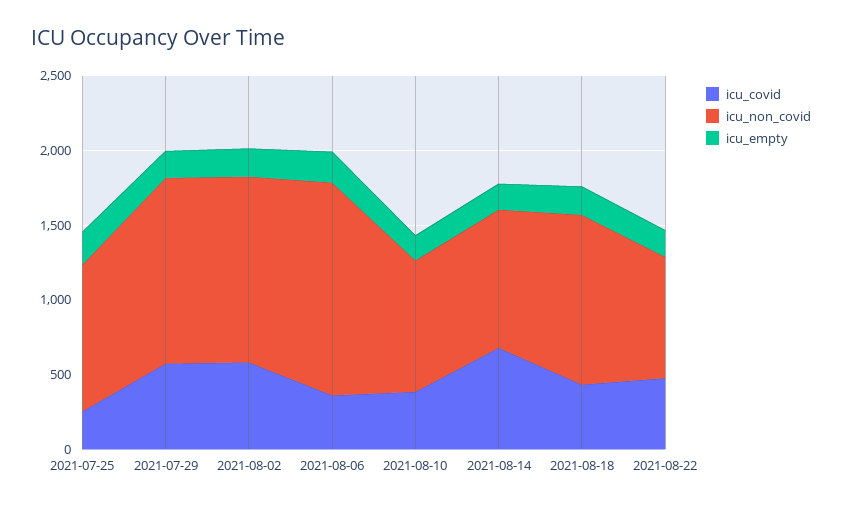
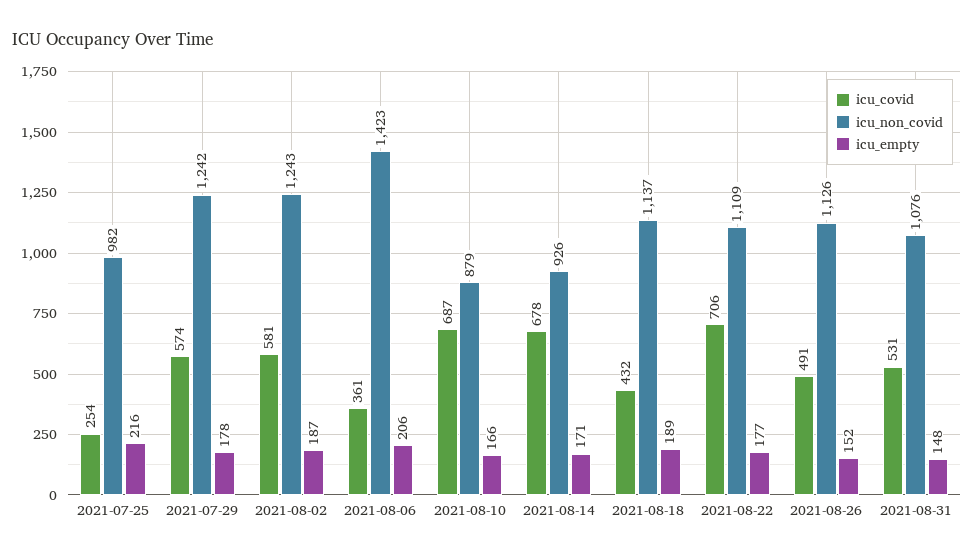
icu_covid, 2021-08-10: 400 -> 687
icu_covid, 2021-08-22: 500 -> 706
icu_non_covid, 2021-08-22: 800 -> 1109
icu_covid, 2021-08-26: none -> 491
icu_non_covid, 2021-08-26: none -> 1126
icu_empty, 2021-08-26: none -> 152
icu_covid, 2021-08-31: none -> 531
icu_non_covid, 2021-08-31: none -> 1076
icu_empty, 2021-08-31: none -> 148

